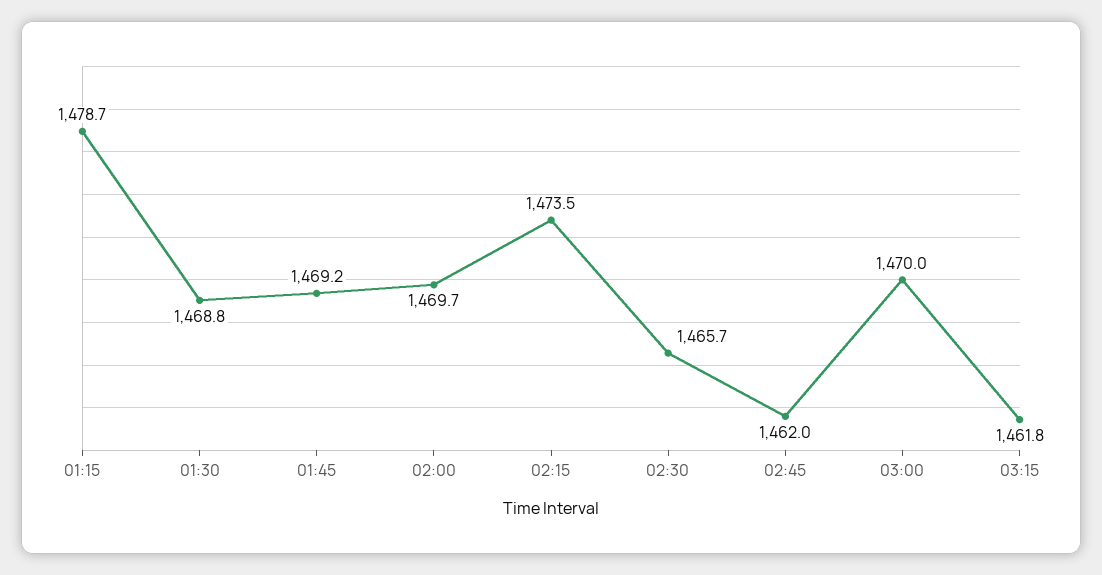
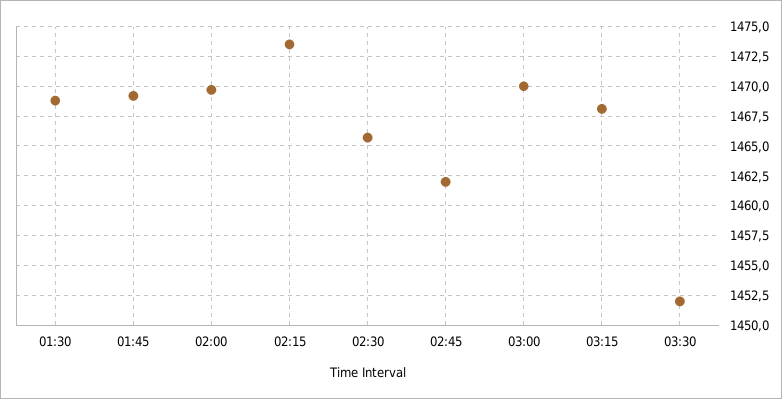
01:15: 1478.7 -> none
03:15: 1461.8 -> 1467.5
03:30: none -> 1452.5

